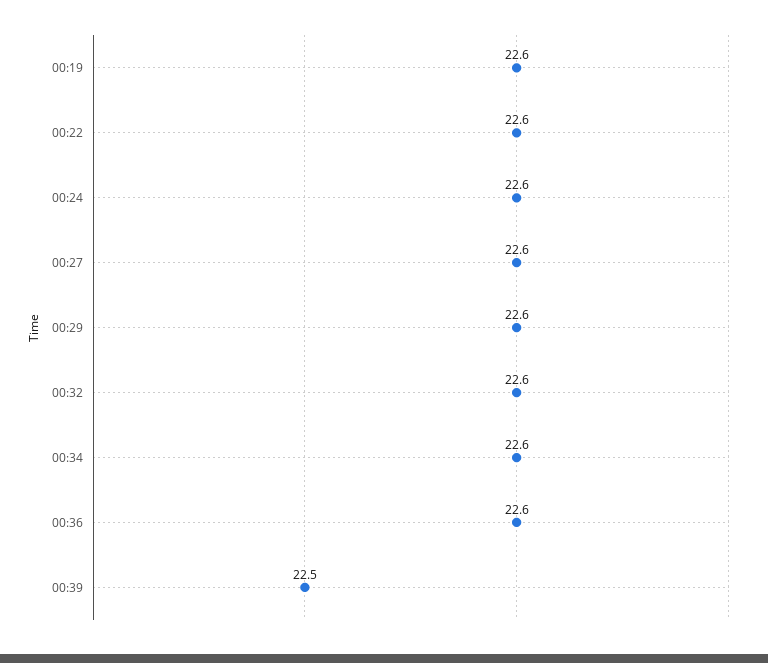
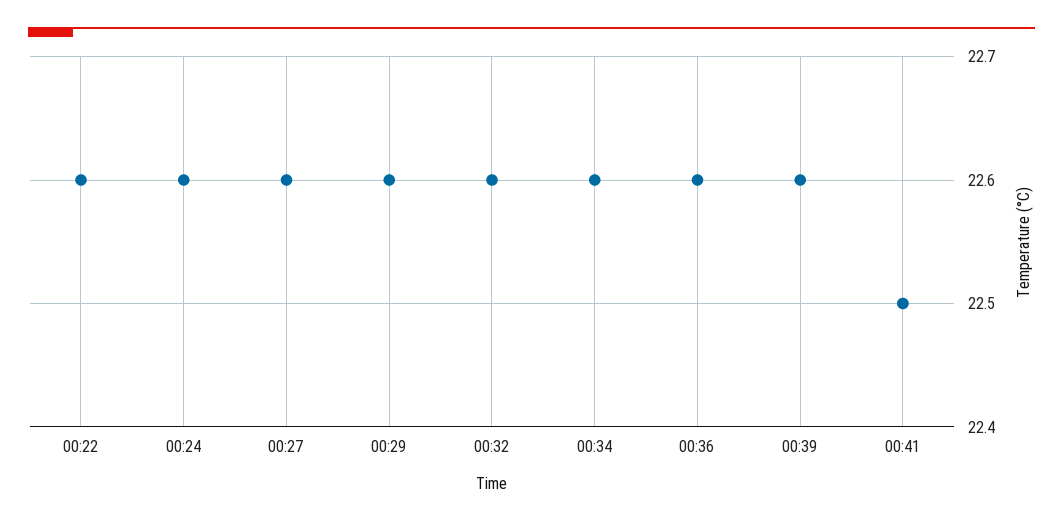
00:19: 22.6 -> none
00:39: 22.5 -> 22.6
00:41: none -> 22.5

